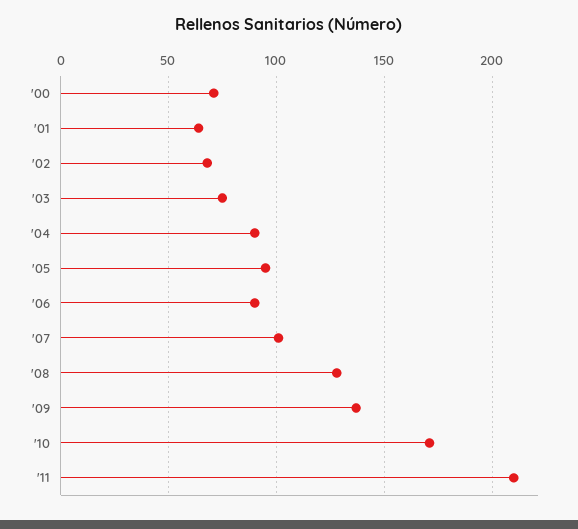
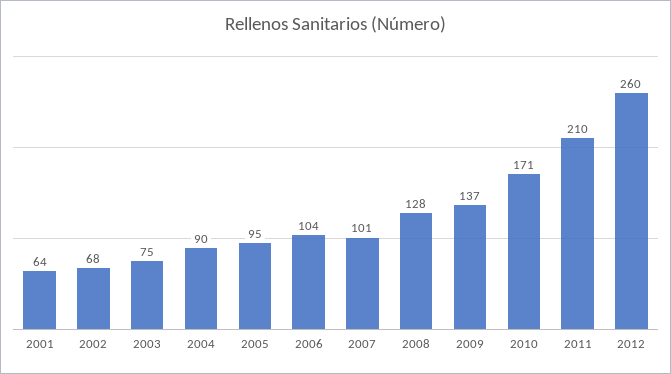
'00: 70 -> none
'06: 90 -> 104
2012: none -> 260

